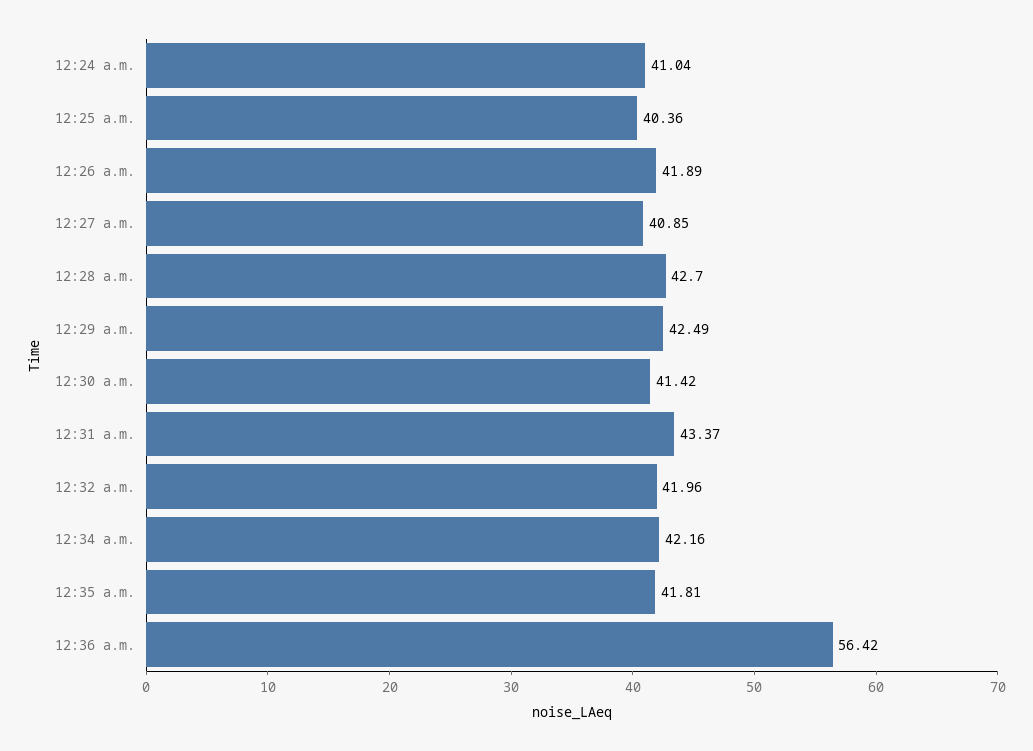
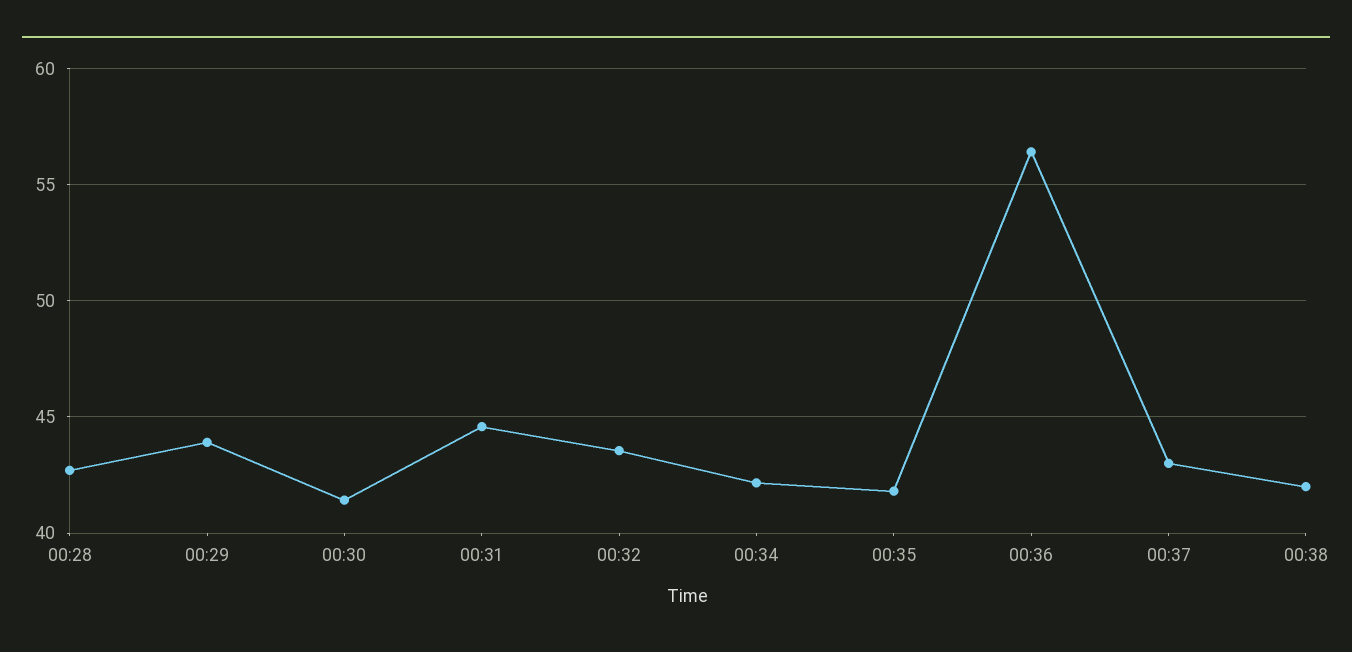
12:24 a.m.: 41.04 -> none
12:25 a.m.: 40.36 -> none
12:26 a.m.: 41.89 -> none
12:27 a.m.: 40.85 -> none
12:29 a.m.: 42.49 -> 44
12:31 a.m.: 43.37 -> 44.5
12:32 a.m.: 41.96 -> 43.5
00:37: none -> 43
00:38: none -> 42

